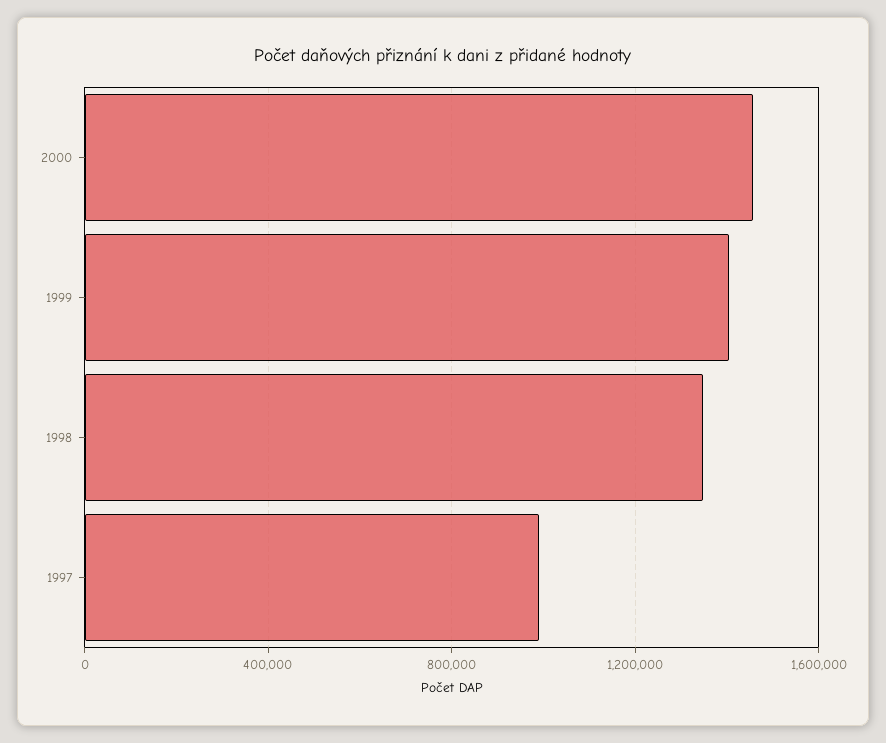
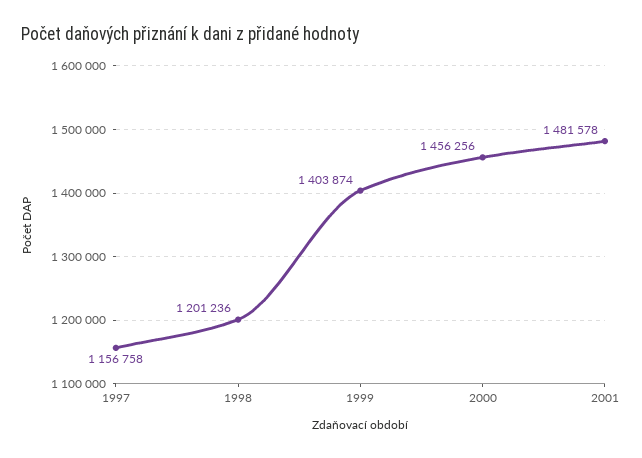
1998: 1350000 -> 1201236
1997: 1000000 -> 1156758
2001: none -> 1481578

